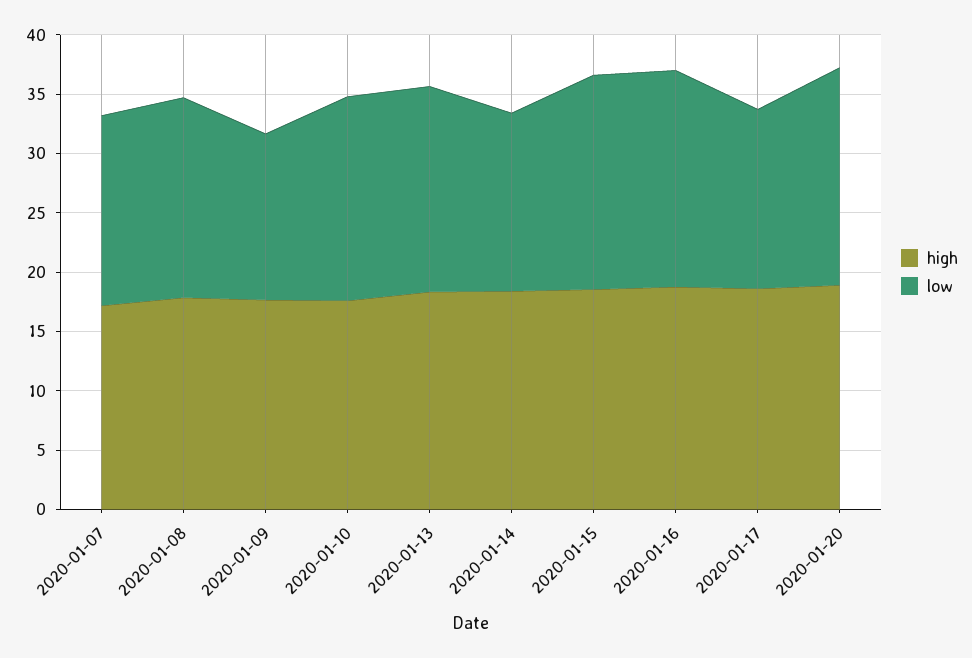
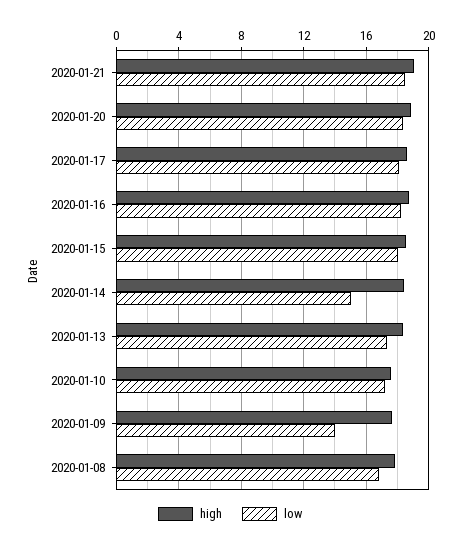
high, 2020-01-07: 17 -> none
low, 2020-01-07: 16 -> none
low, 2020-01-17: 15 -> 18
high, 2020-01-21: none -> 19
low, 2020-01-21: none -> 18.5

